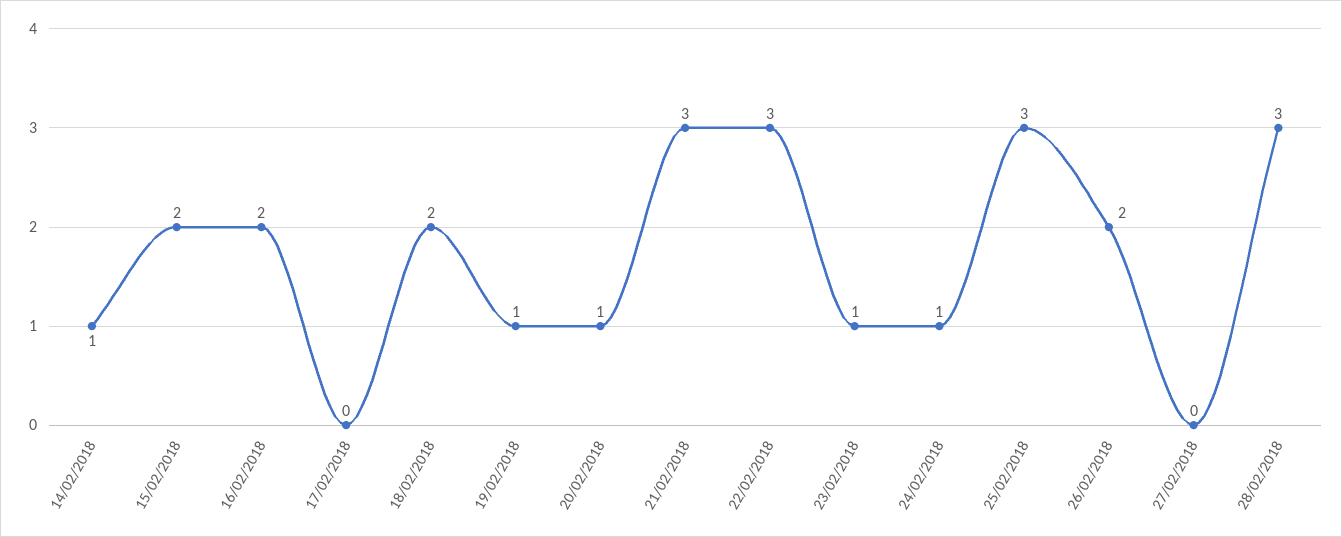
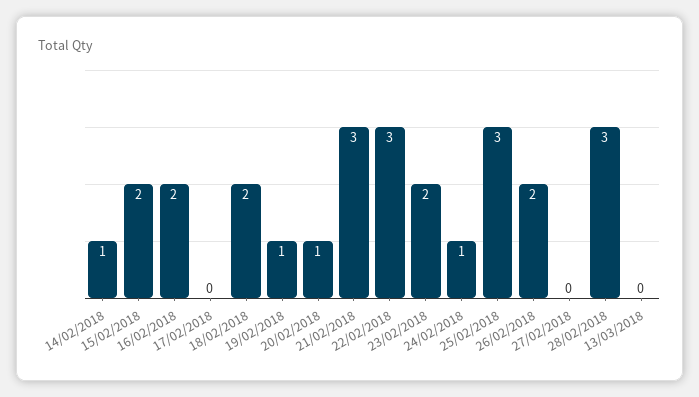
23/02/2018: 1 -> 2
13/03/2018: none -> 0

